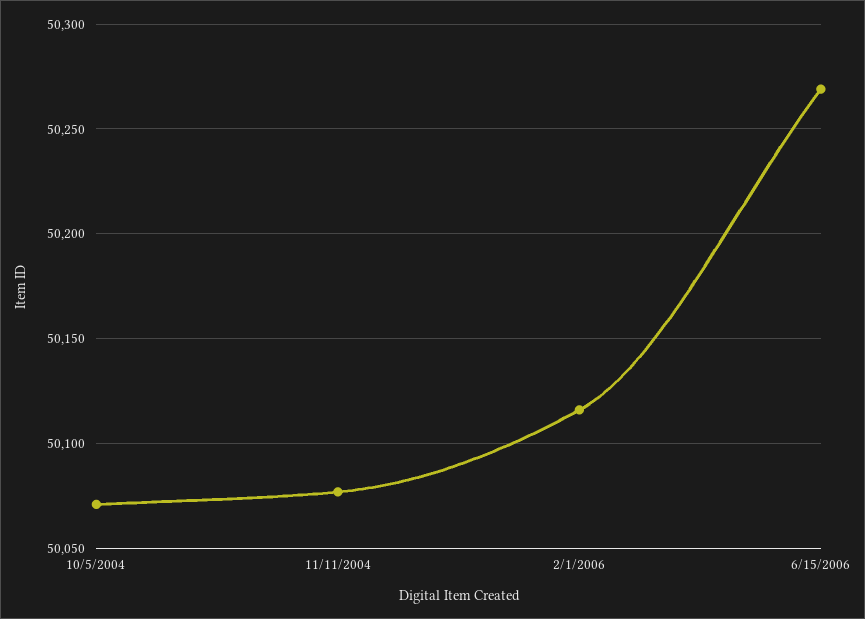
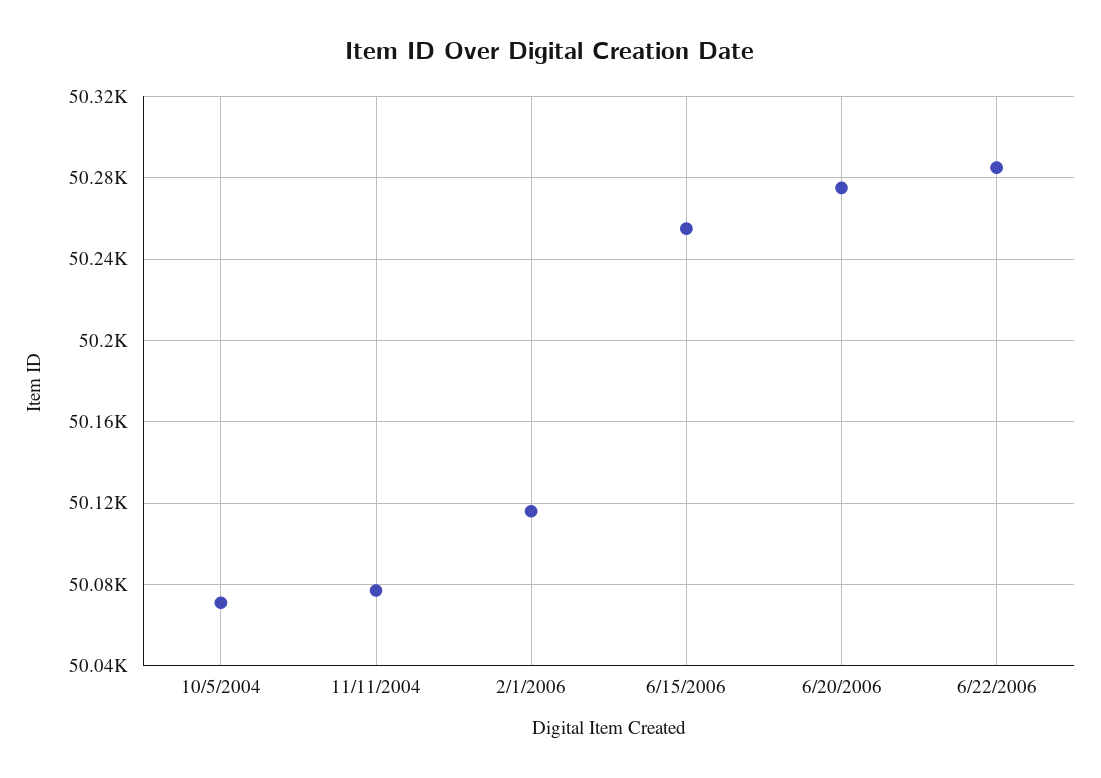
6/15/2006: 50270 -> 50255
6/20/2006: none -> 50275
6/22/2006: none -> 50285

